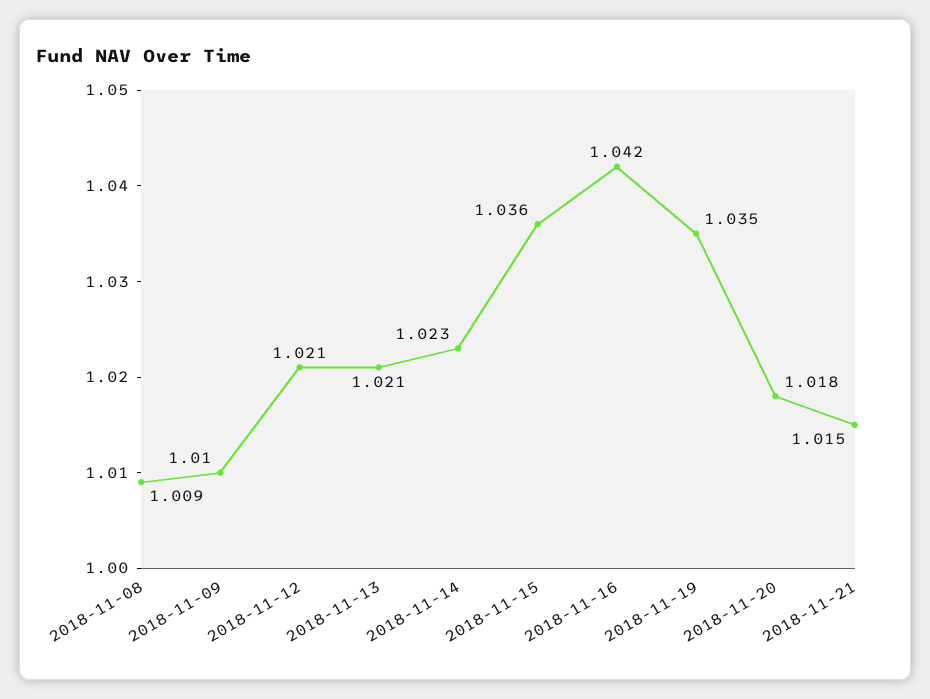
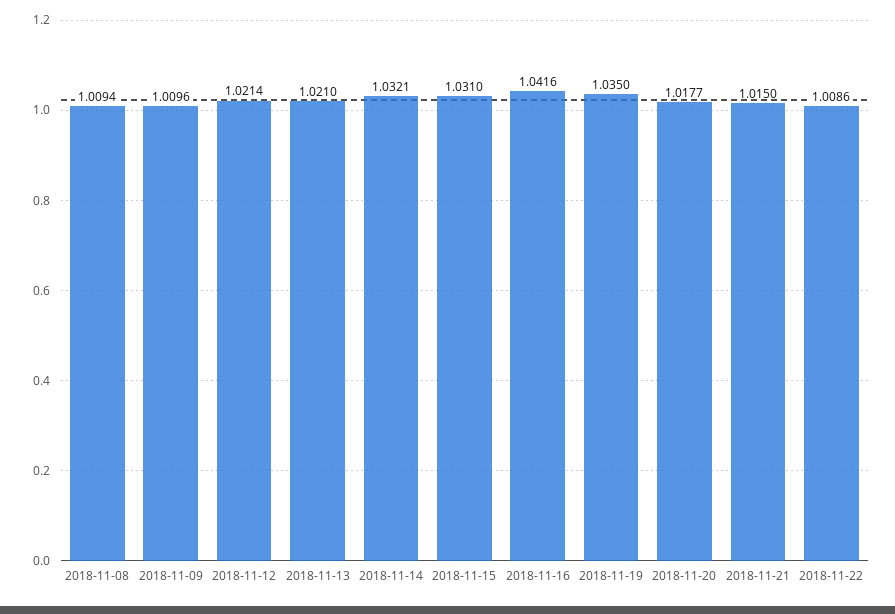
2018-11-14: 1.023 -> 1.0321
2018-11-15: 1.036 -> 1.031
2018-11-22: none -> 1.0086

